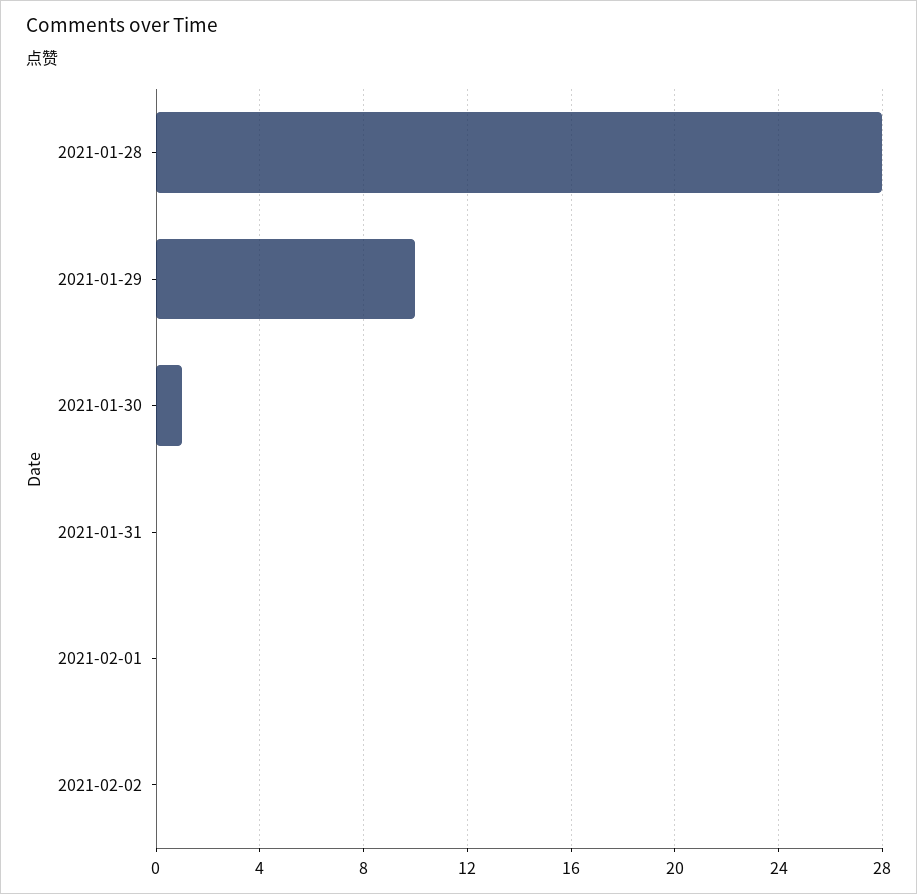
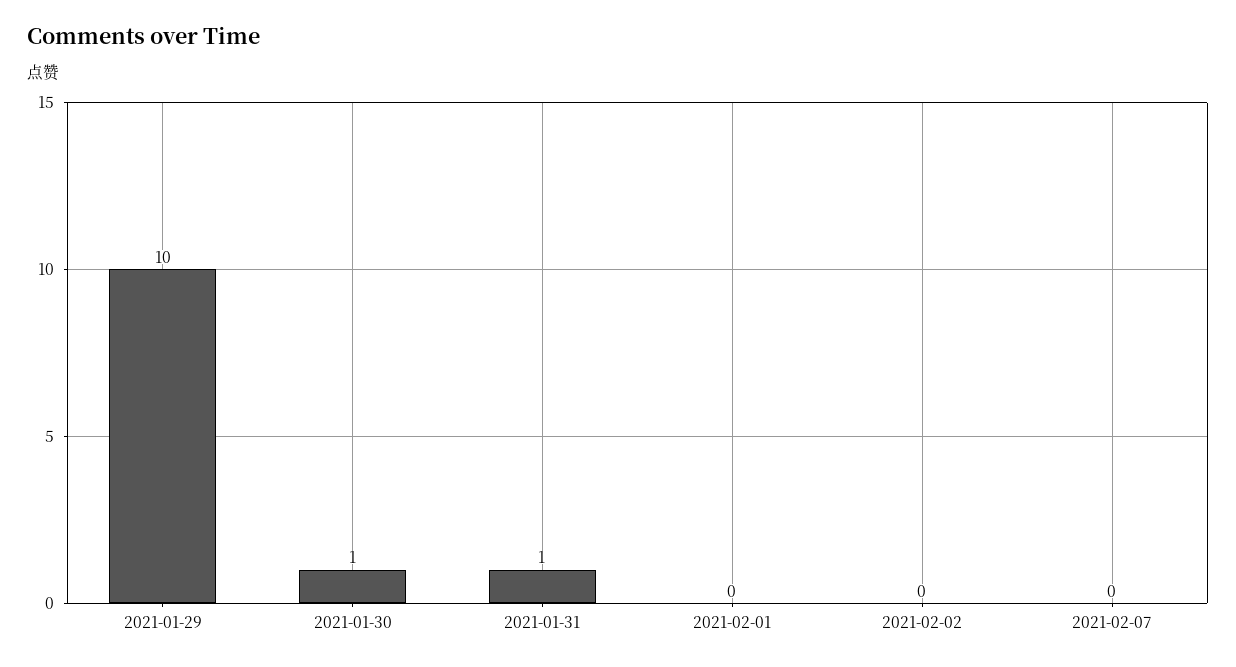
2021-01-28: 28 -> none
2021-01-31: 0 -> 1
2021-02-07: none -> 0

